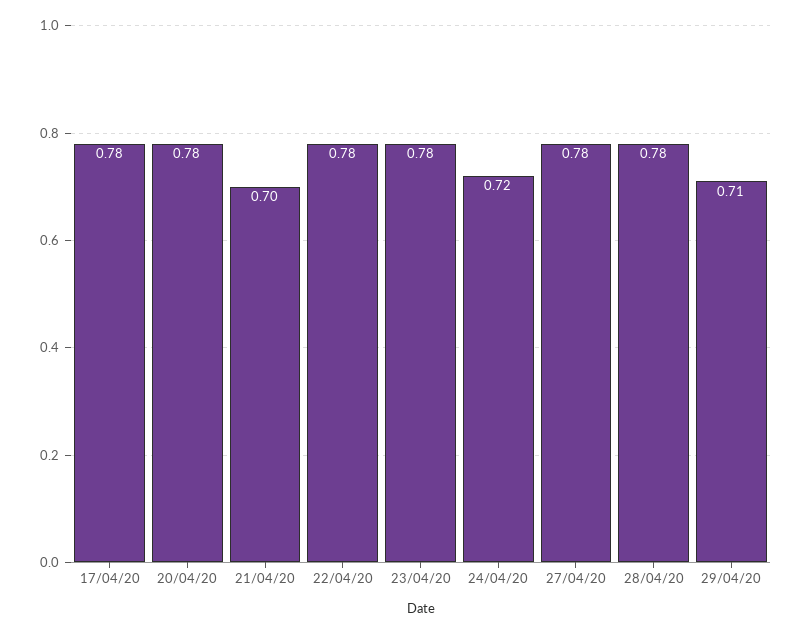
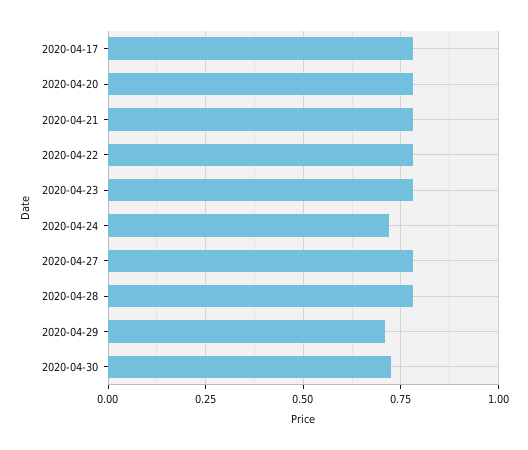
21/04/20: 0.7 -> 0.775
2020-04-30: none -> 0.725

